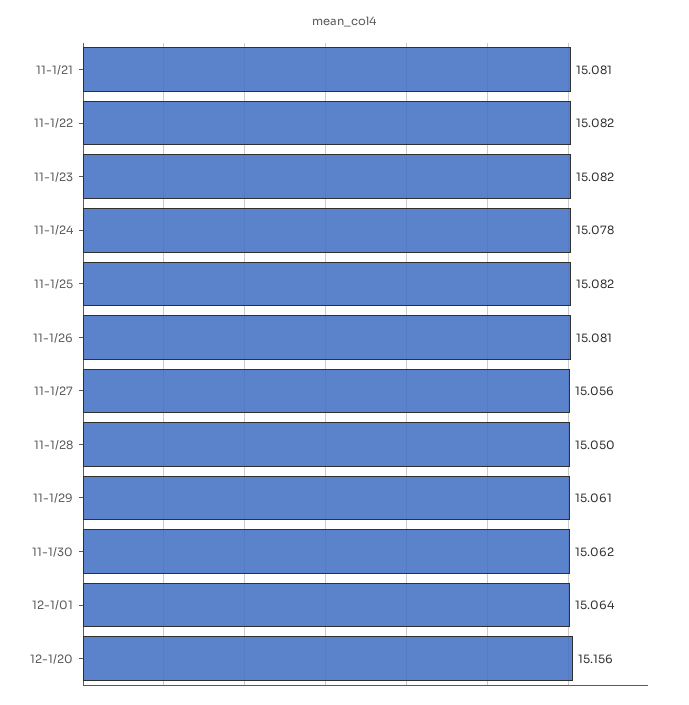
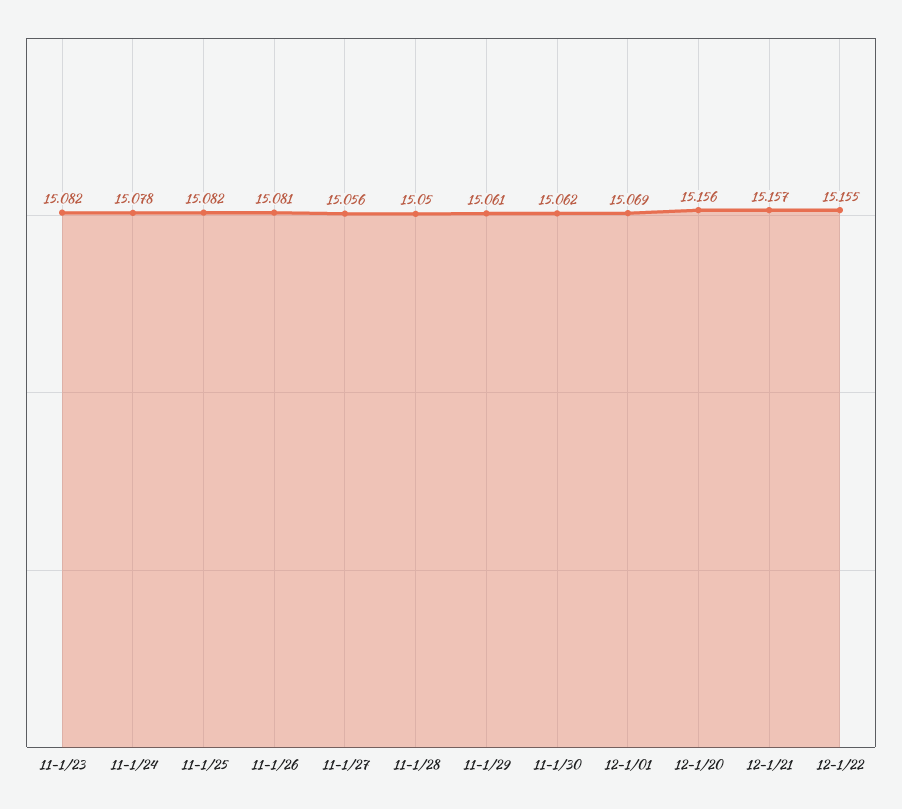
11-1/21: 15.081 -> none
11-1/22: 15.082 -> none
12-1/01: 15.064 -> 15.069
12-1/21: none -> 15.157
12-1/22: none -> 15.155

